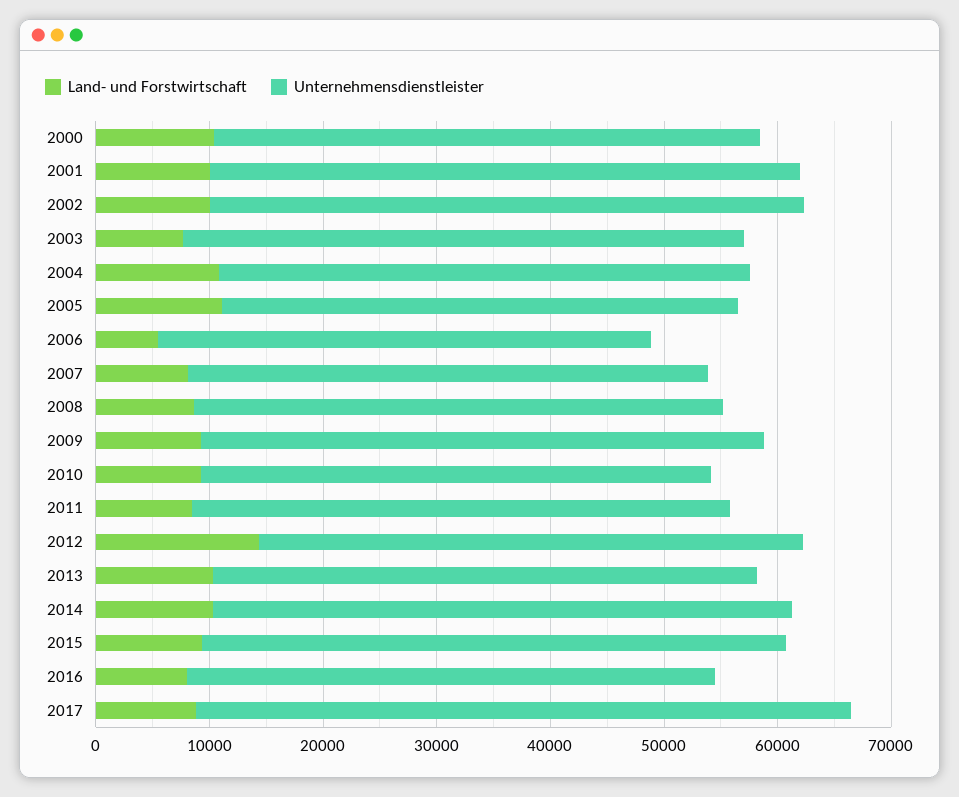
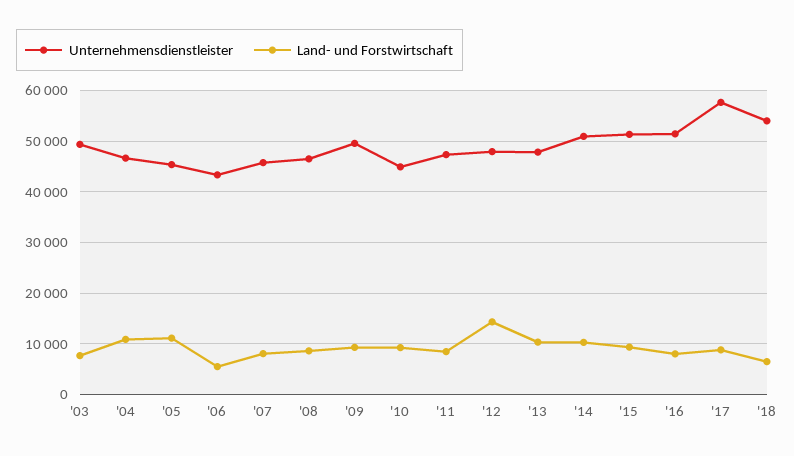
Land- und Forstwirtschaft, 2000: 10000 -> none
Unternehmensdienstleister, 2000: 48000 -> none
Land- und Forstwirtschaft, 2001: 10000 -> none
Unternehmensdienstleister, 2001: 52000 -> none
Land- und Forstwirtschaft, 2002: 10000 -> none
Unternehmensdienstleister, 2002: 52000 -> none
Unternehmensdienstleister, 2016: 46000 -> 52000
Unternehmensdienstleister, '18: none -> 54000
Land- und Forstwirtschaft, '18: none -> 6000

